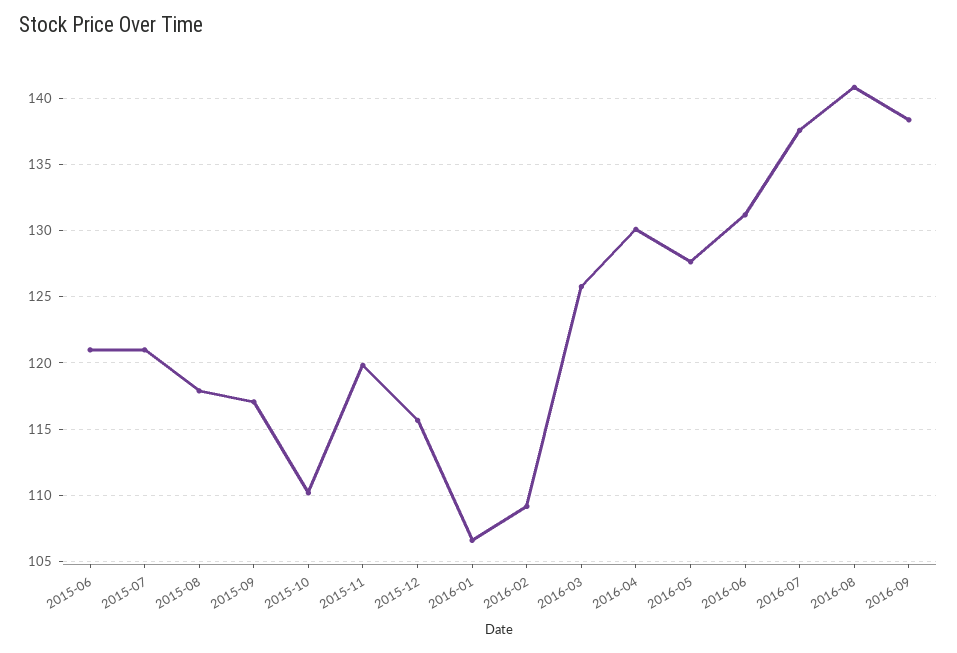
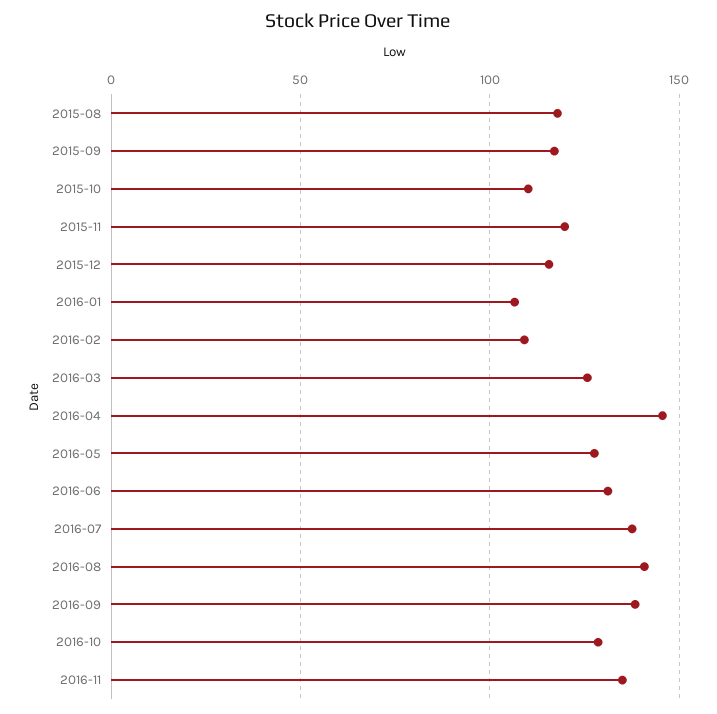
2015-06: 121 -> none
2015-07: 121 -> none
2016-04: 130 -> 145
2016-10: none -> 130
2016-11: none -> 135

